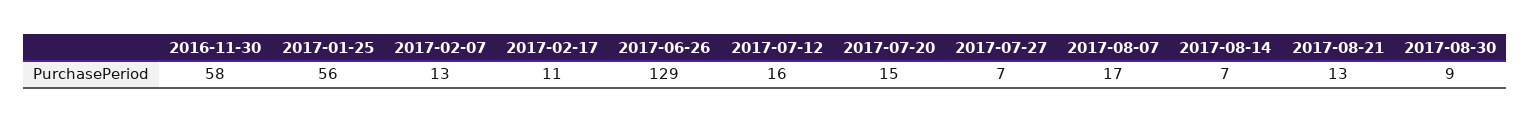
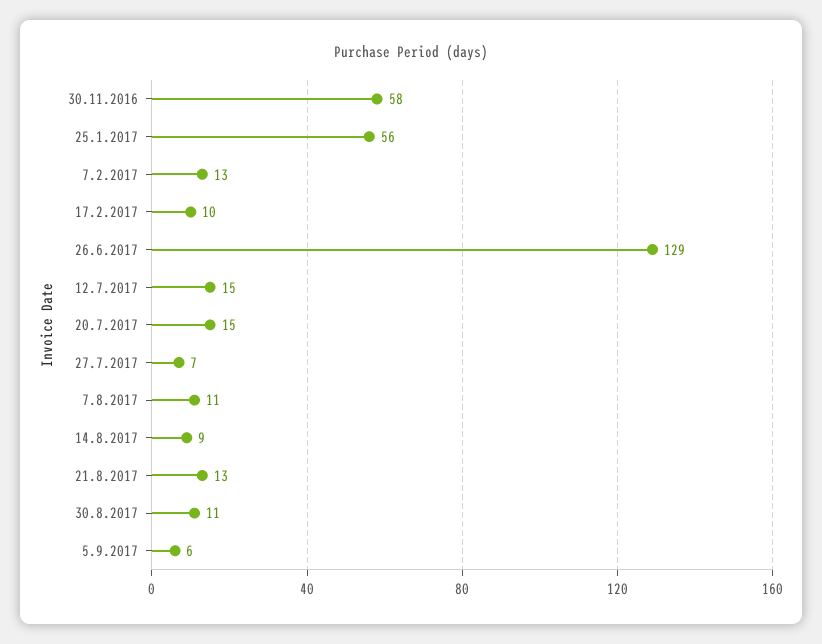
2017-02-17: 11 -> 10
2017-07-12: 16 -> 15
2017-08-07: 17 -> 11
2017-08-14: 7 -> 9
2017-08-30: 9 -> 11
5.9.2017: none -> 6

